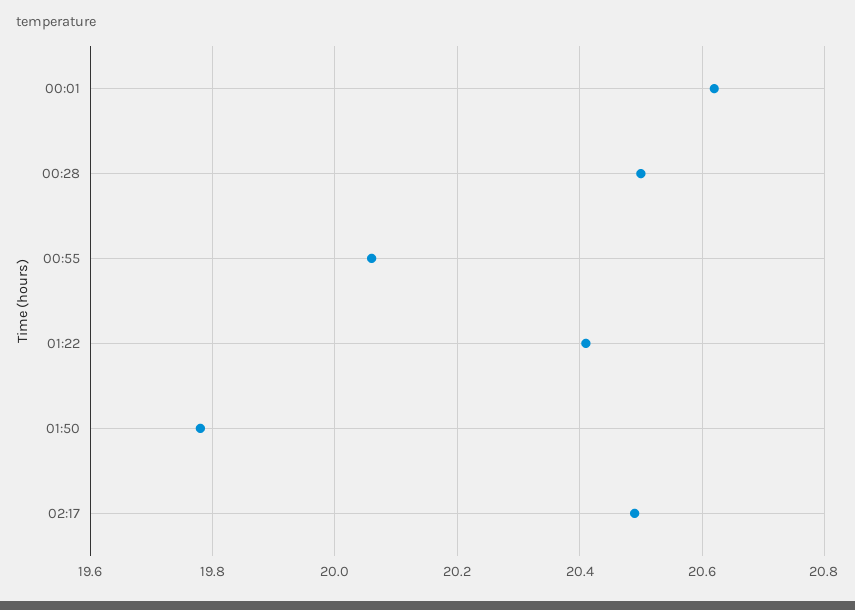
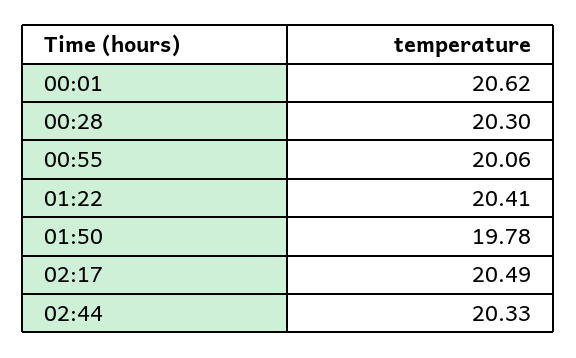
00:28: 20.5 -> 20.3
02:44: none -> 20.33

